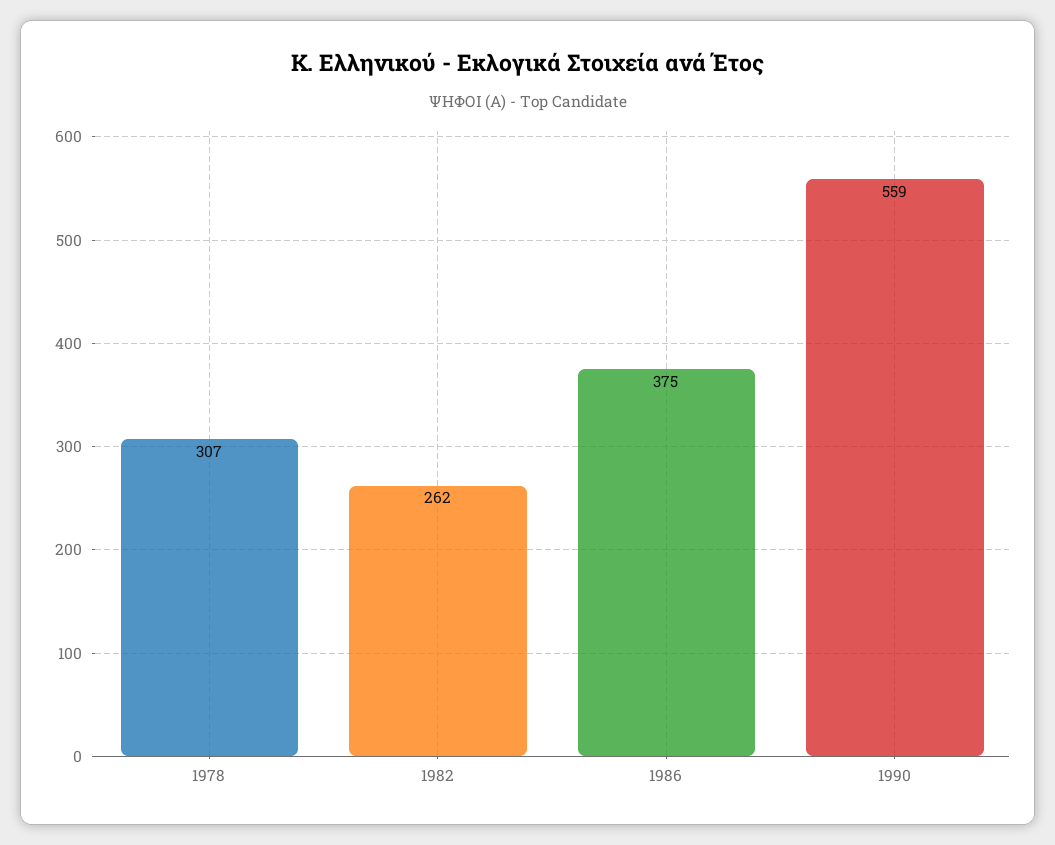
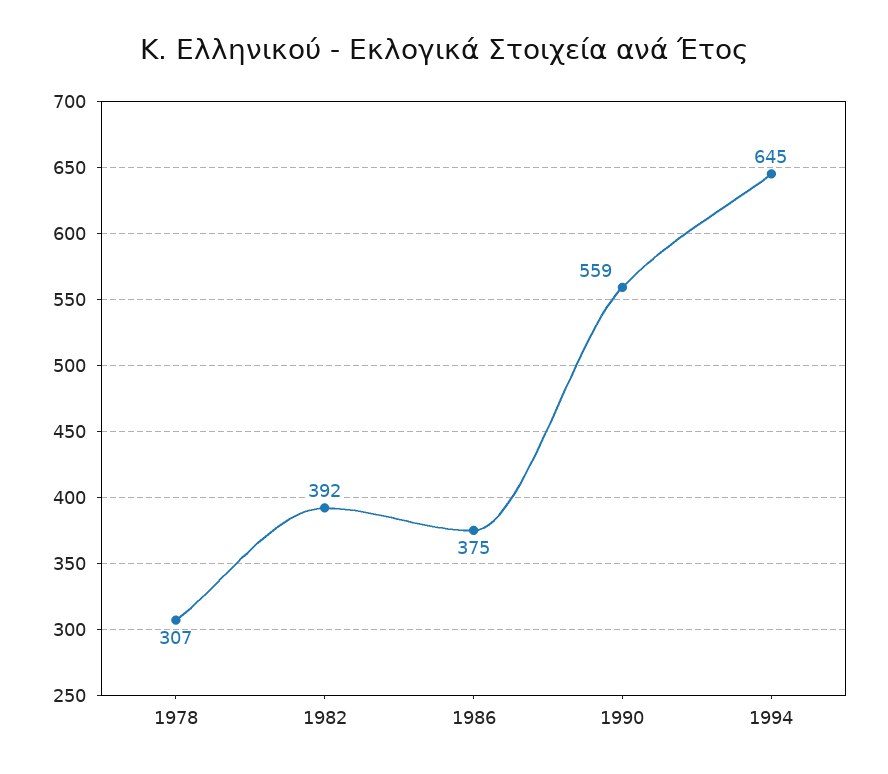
1982: 262 -> 392
1994: none -> 645

